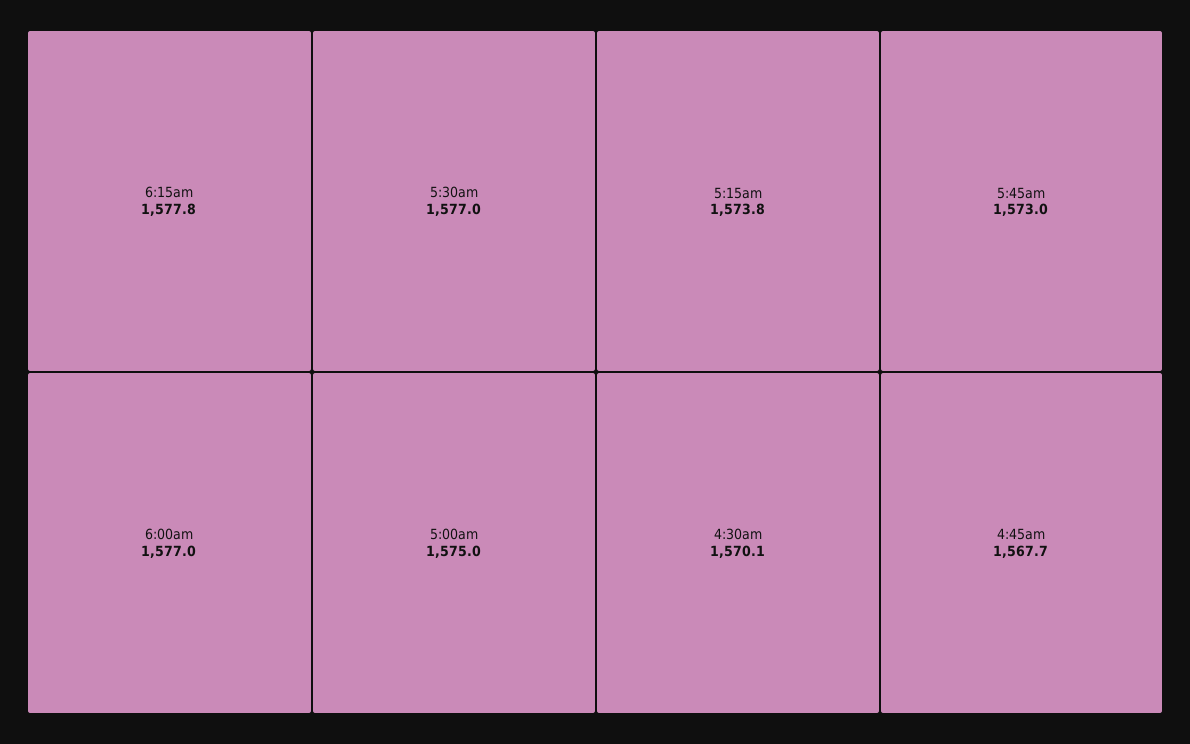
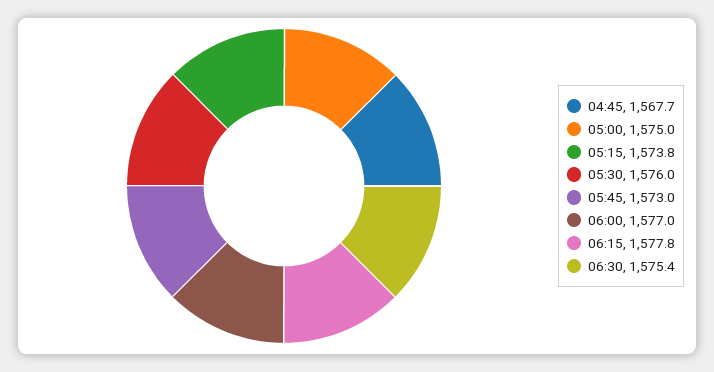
5:30am: 1577 -> 1576
4:30am: 1570.1 -> none
06:30: none -> 1575.4

